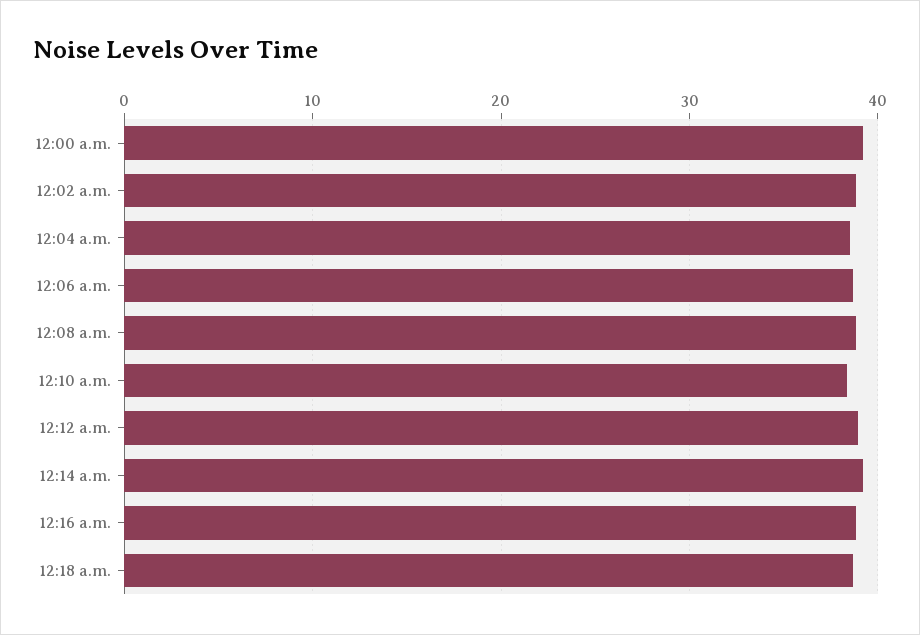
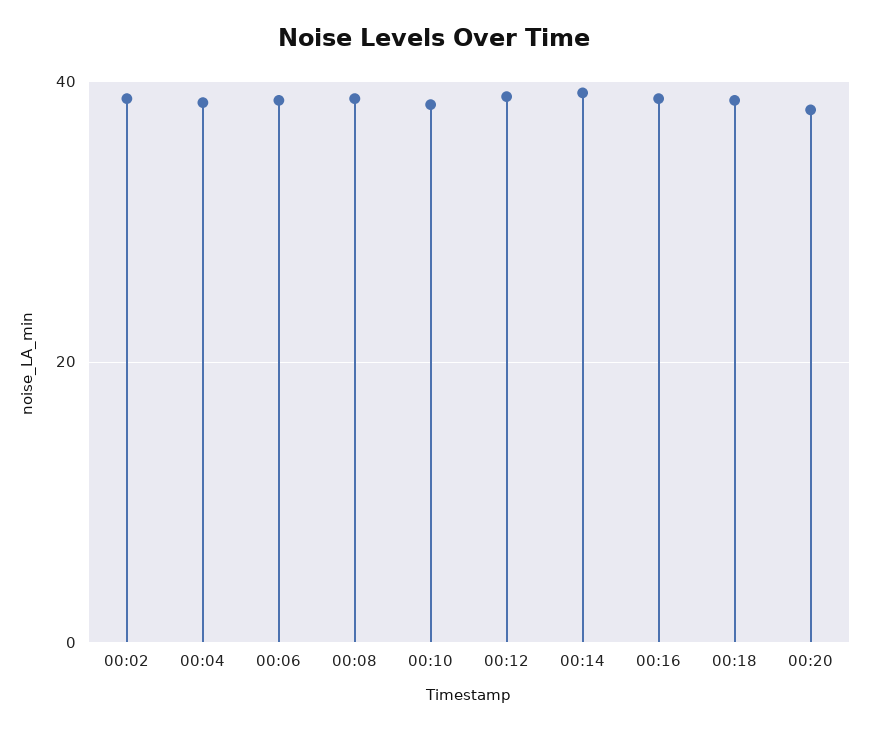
12:00 a.m.: 39 -> none
00:20: none -> 38

